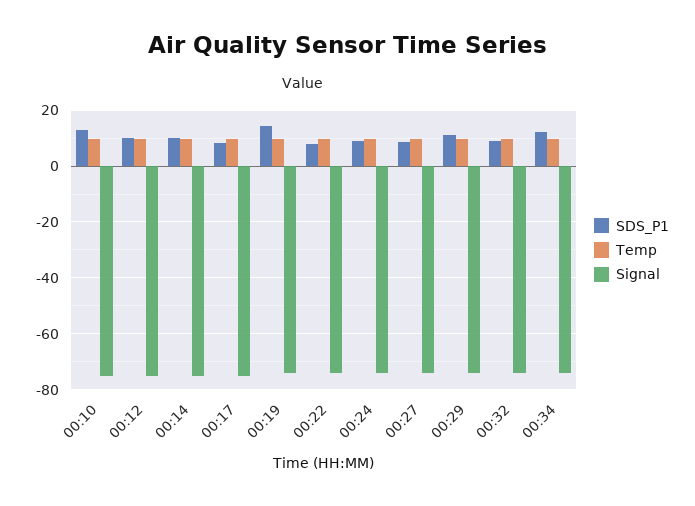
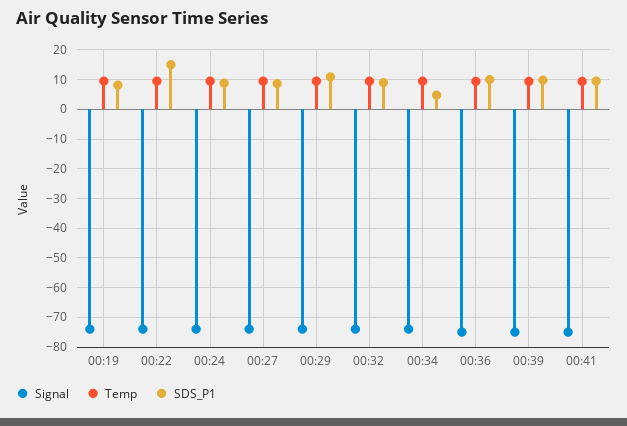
SDS_P1, 00:10: 12.5 -> none
Temp, 00:10: 10 -> none
Signal, 00:10: -75 -> none
SDS_P1, 00:12: 10 -> none
Temp, 00:12: 10 -> none
Signal, 00:12: -75 -> none
SDS_P1, 00:14: 10 -> none
Temp, 00:14: 10 -> none
Signal, 00:14: -75 -> none
SDS_P1, 00:17: 7.5 -> none
Temp, 00:17: 10 -> none
Signal, 00:17: -75 -> none
SDS_P1, 00:19: 15 -> 7.5
SDS_P1, 00:22: 7.5 -> 15
SDS_P1, 00:34: 12.5 -> 5
Signal, 00:36: none -> -75
Temp, 00:36: none -> 10
SDS_P1, 00:36: none -> 10
Signal, 00:39: none -> -75
Temp, 00:39: none -> 10
SDS_P1, 00:39: none -> 10
Signal, 00:41: none -> -75
Temp, 00:41: none -> 10
SDS_P1, 00:41: none -> 10

